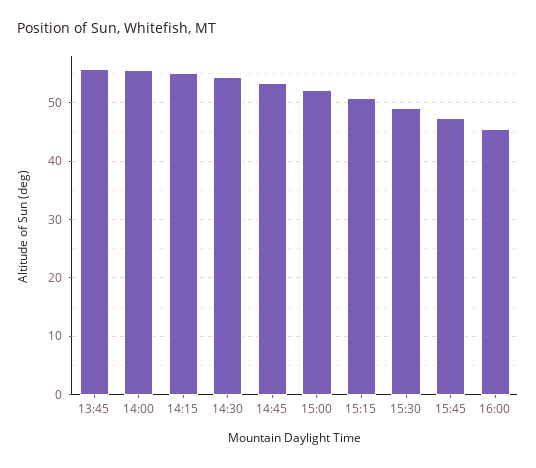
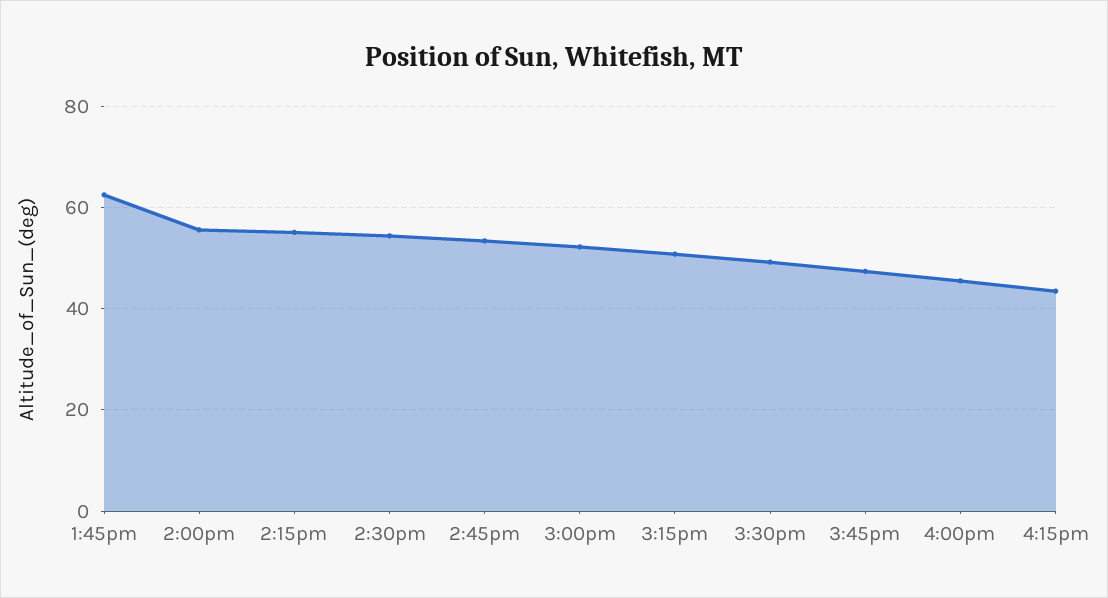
13:45: 56 -> 62
4:15pm: none -> 44

